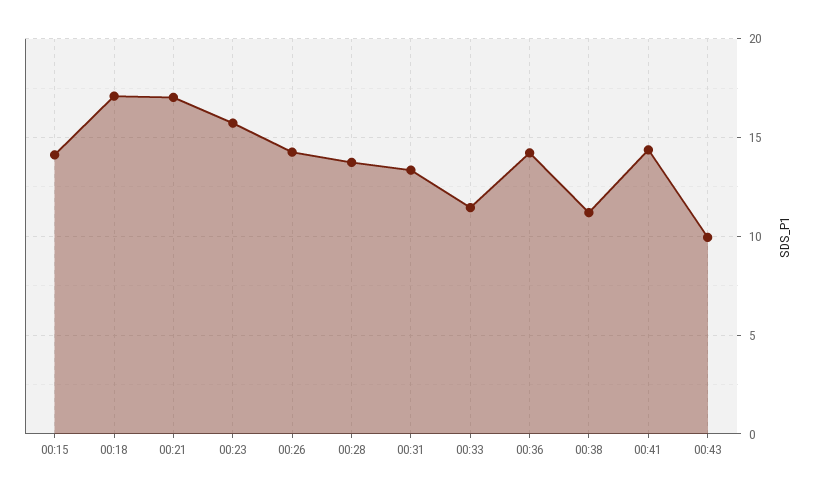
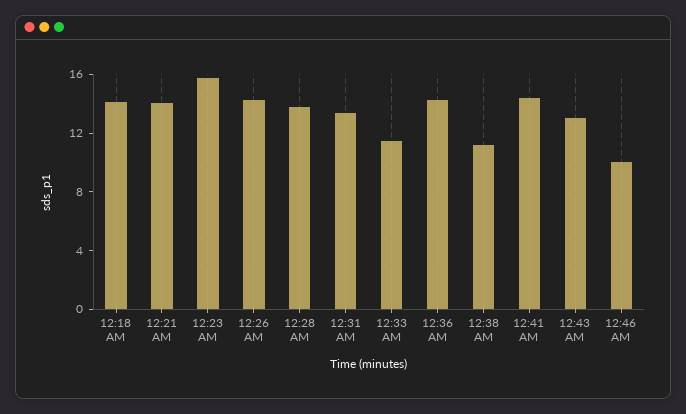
00:15: 14 -> none
00:18: 17 -> 14
00:21: 17 -> 14
00:43: 10 -> 13
12:46 AM: none -> 10

